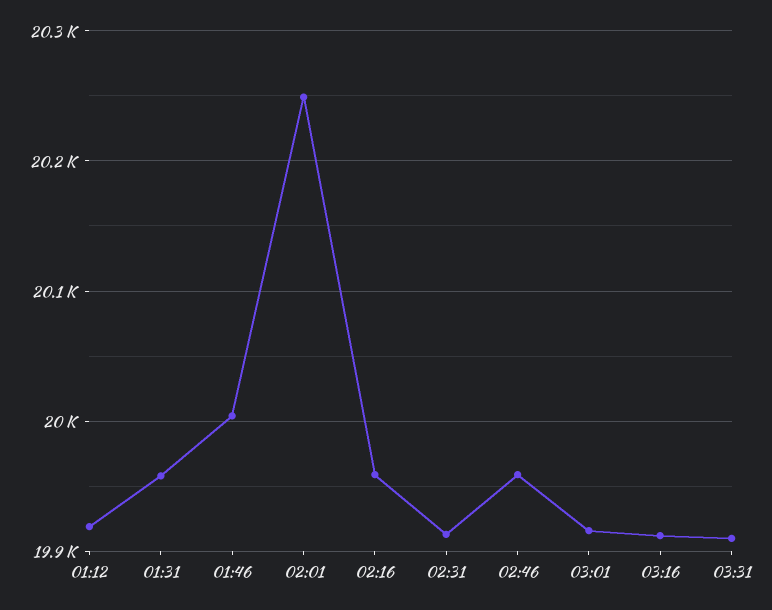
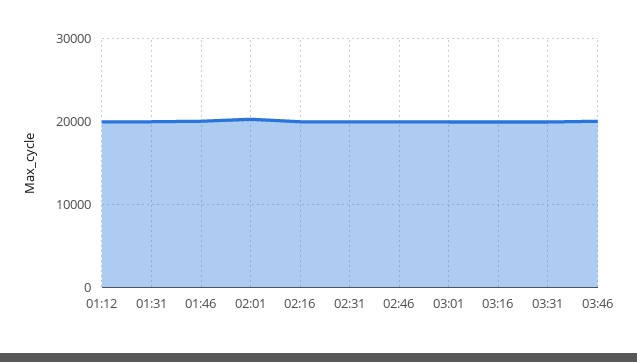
03:46: none -> 20000

